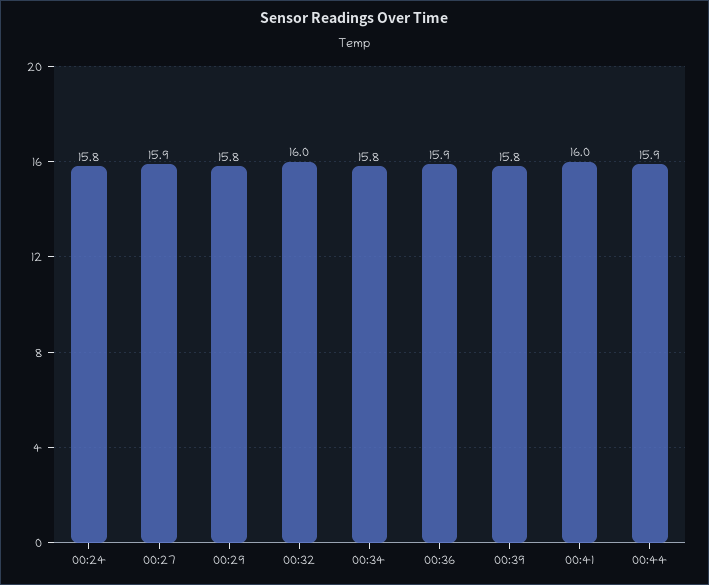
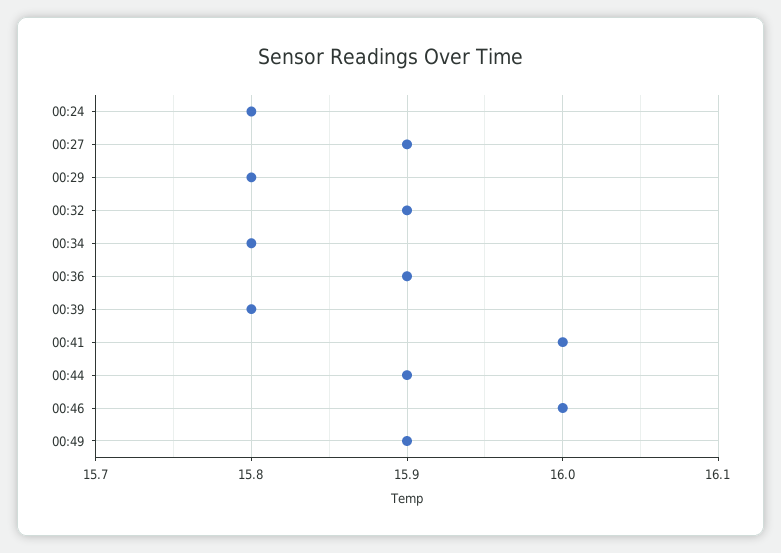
00:32: 16 -> 15.9
00:46: none -> 16
00:49: none -> 15.9

